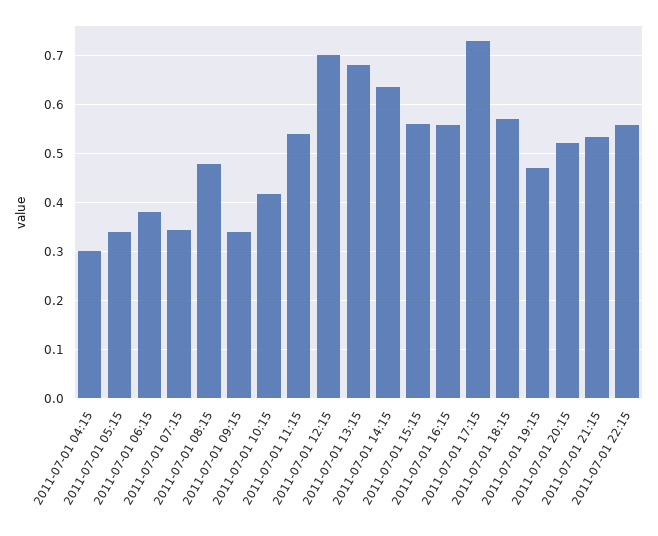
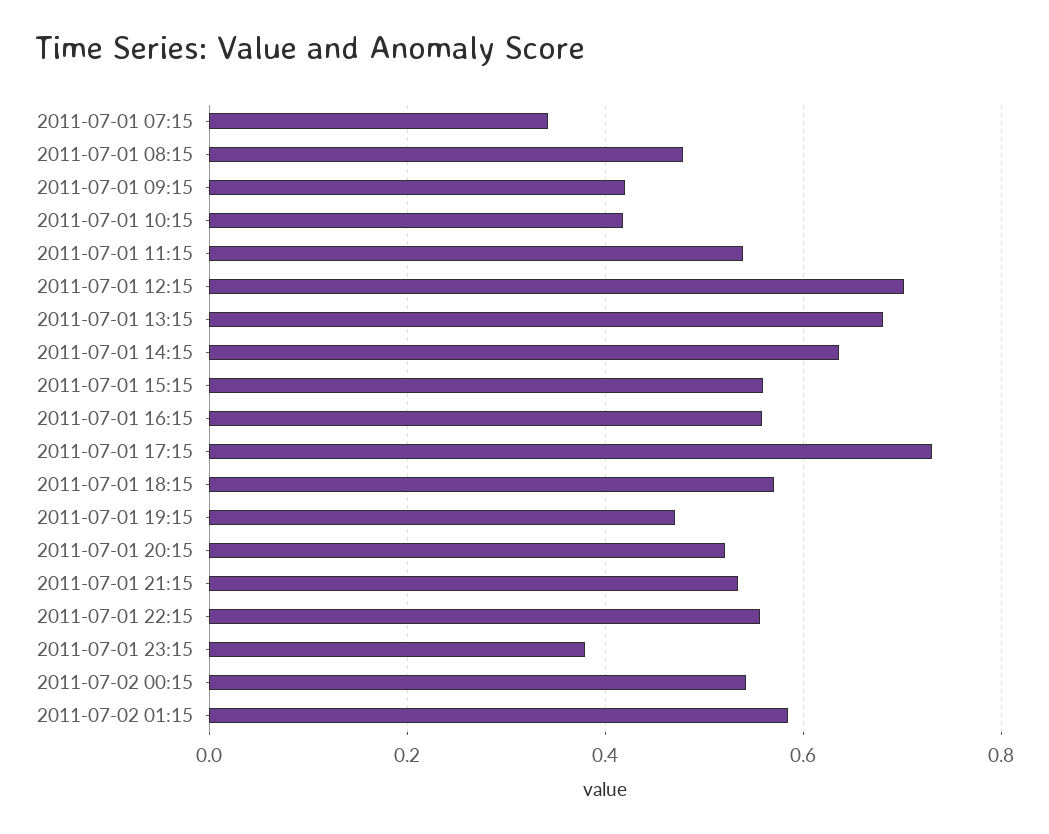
2011-07-01 04:15: 0.3 -> none
2011-07-01 05:15: 0.34 -> none
2011-07-01 06:15: 0.38 -> none
2011-07-01 09:15: 0.34 -> 0.42
2011-07-01 23:15: none -> 0.38
2011-07-02 00:15: none -> 0.54
2011-07-02 01:15: none -> 0.58

